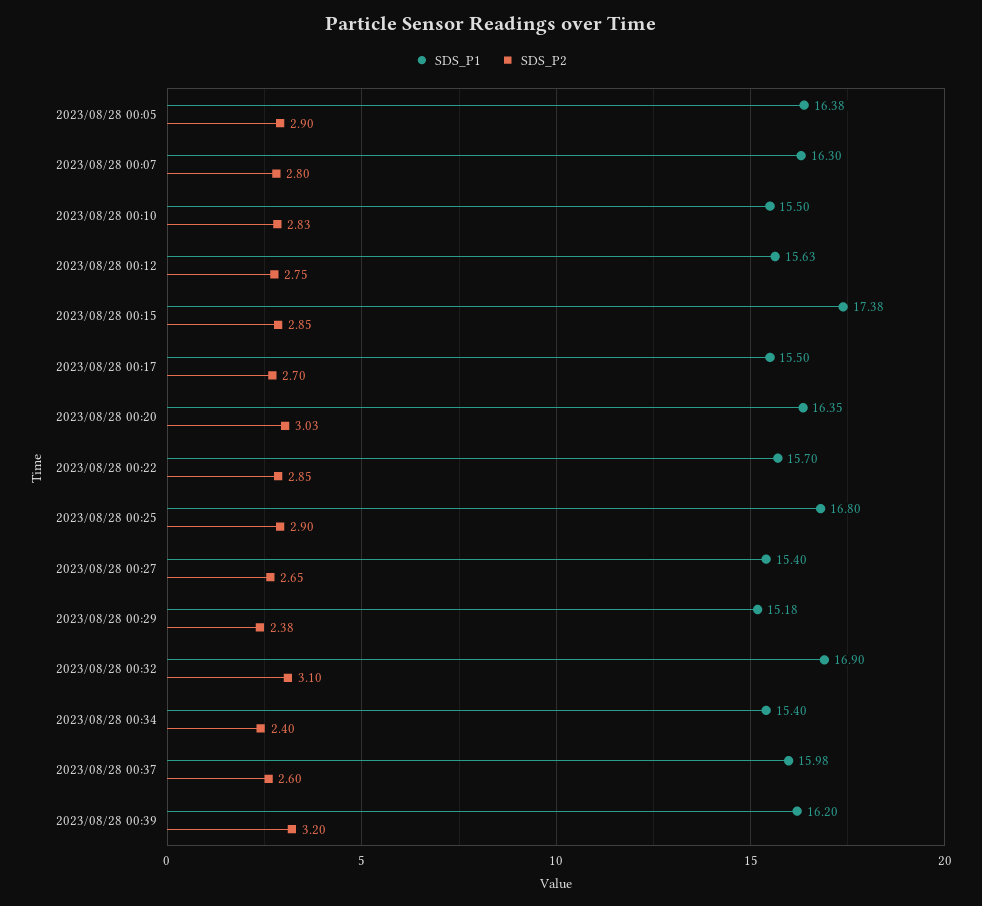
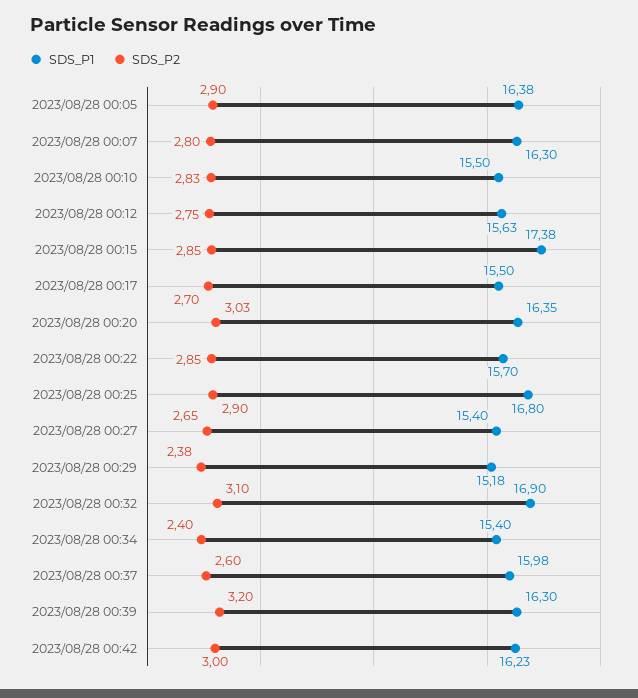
SDS_P1, 2023/08/28 00:39: 16.2 -> 16.3
SDS_P1, 2023/08/28 00:42: none -> 16.23
SDS_P2, 2023/08/28 00:42: none -> 3

